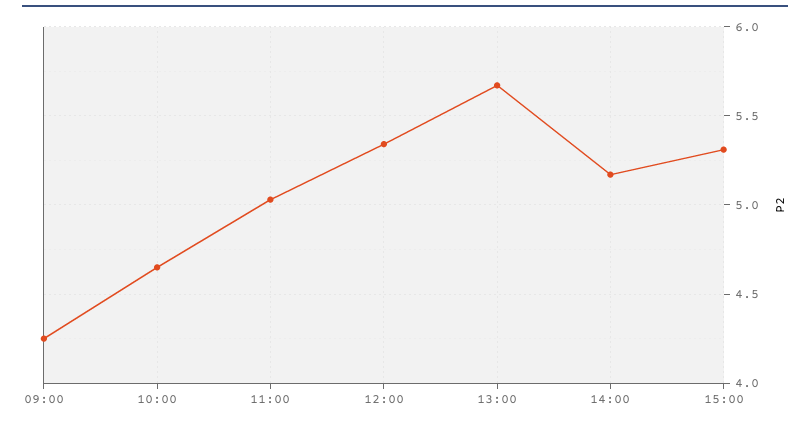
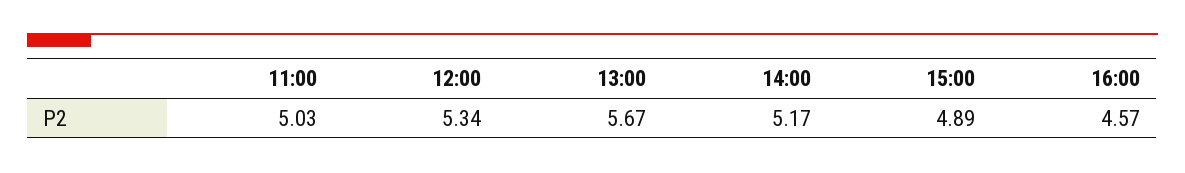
09:00: 4.25 -> none
10:00: 4.65 -> none
15:00: 5.3 -> 4.89
16:00: none -> 4.57

